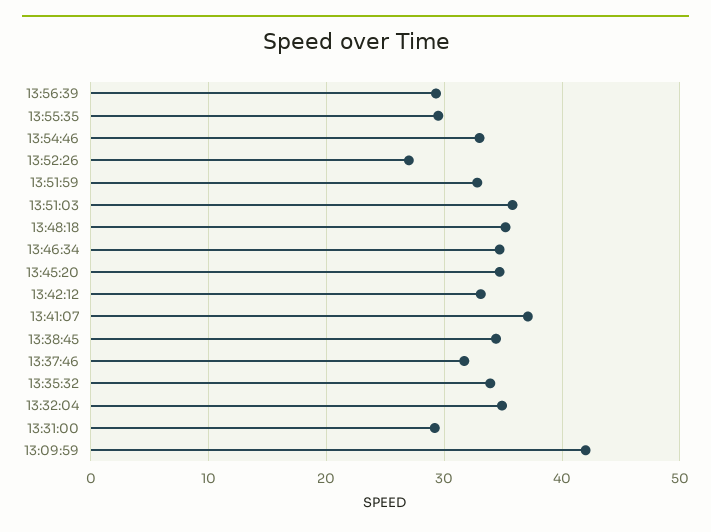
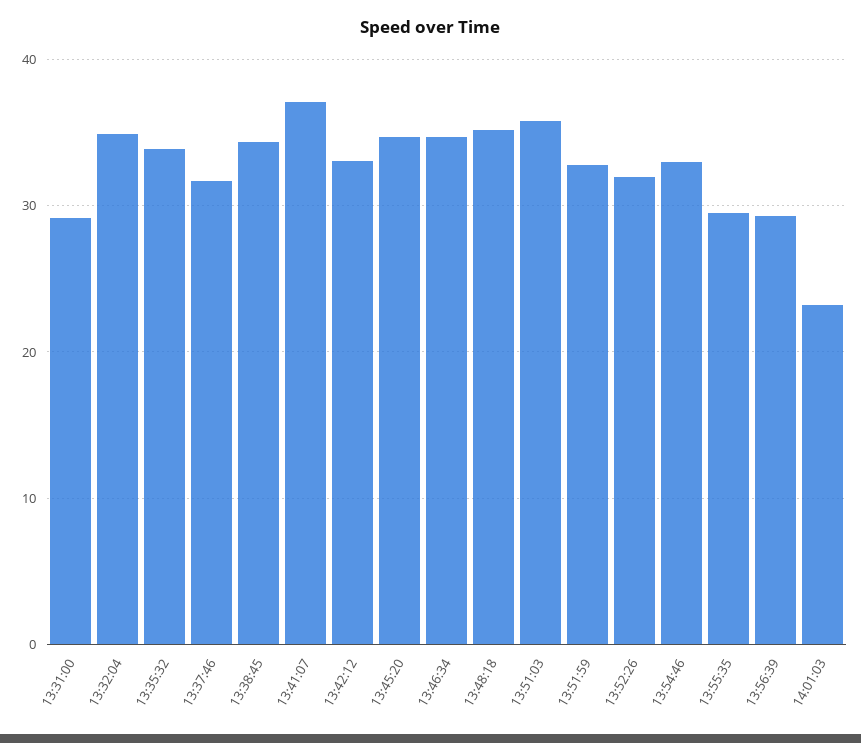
13:52:26: 27 -> 32
13:09:59: 42 -> none
14:01:03: none -> 23

